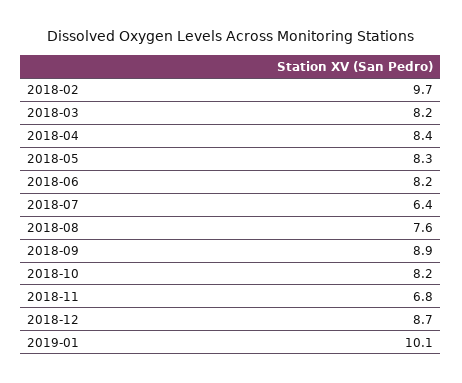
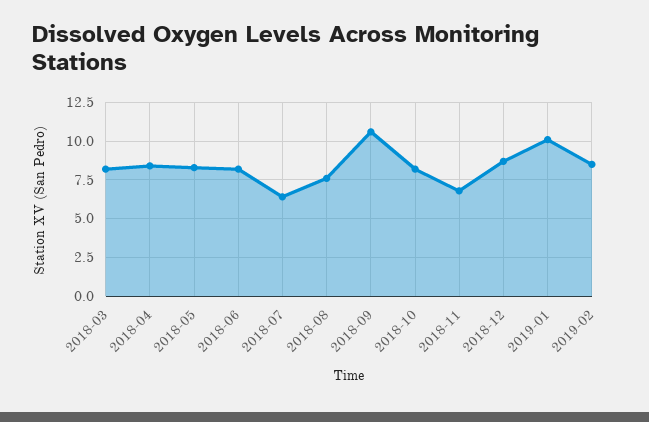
2018-02: 9.7 -> none
2018-09: 8.9 -> 10.5
2019-02: none -> 8.5

